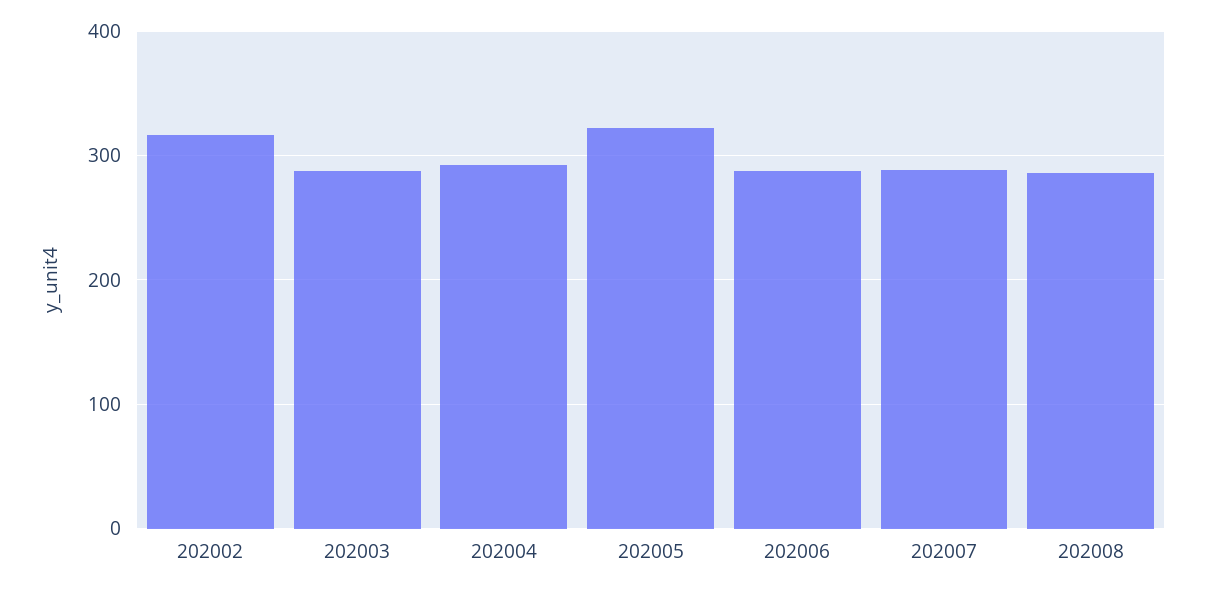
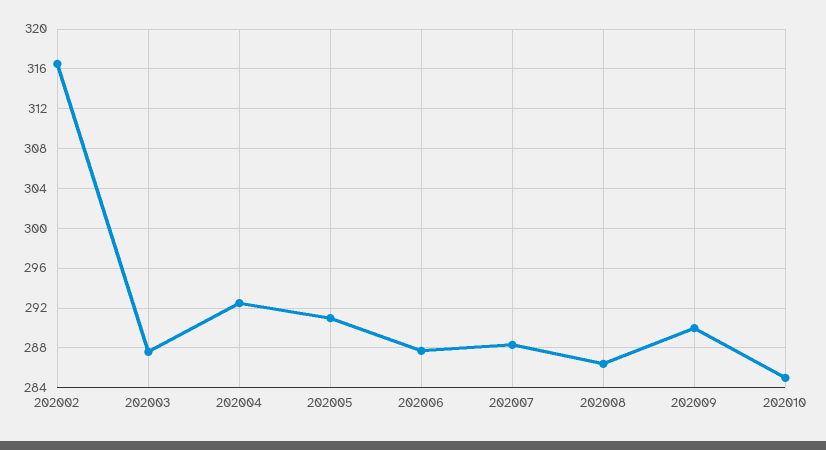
202005: 320 -> 291
202009: none -> 290
202010: none -> 285

